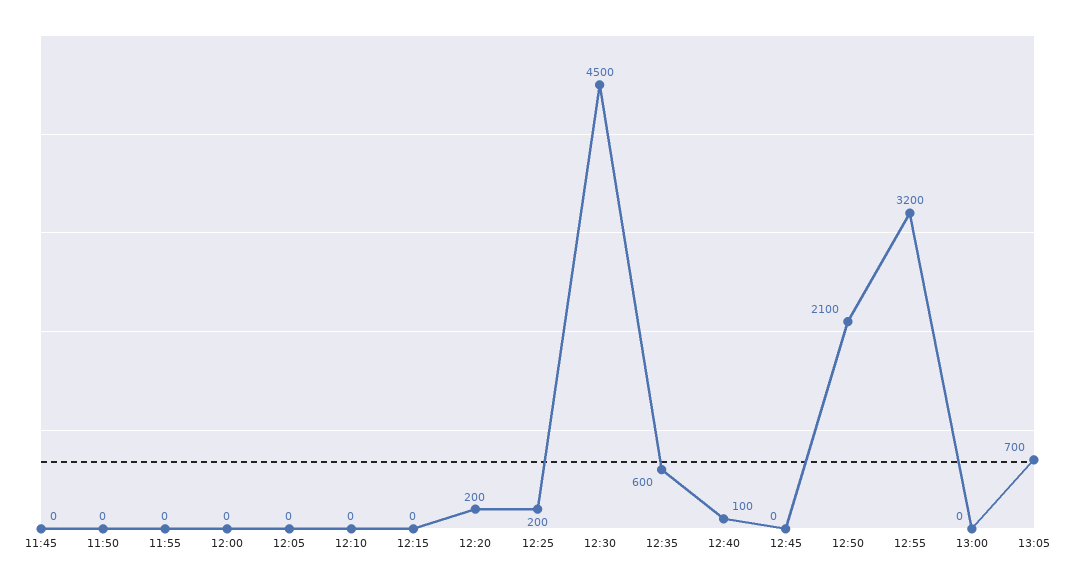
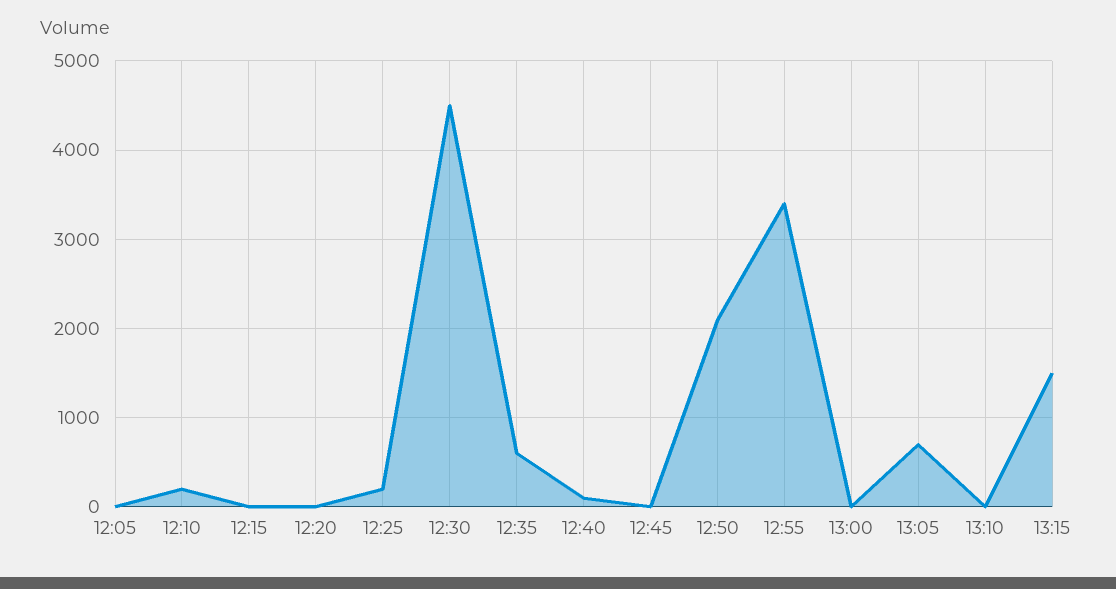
11:45: 0 -> none
11:50: 0 -> none
11:55: 0 -> none
12:00: 0 -> none
12:10: 0 -> 200
12:20: 200 -> 0
12:55: 3200 -> 3400
13:10: none -> 0
13:15: none -> 1500

